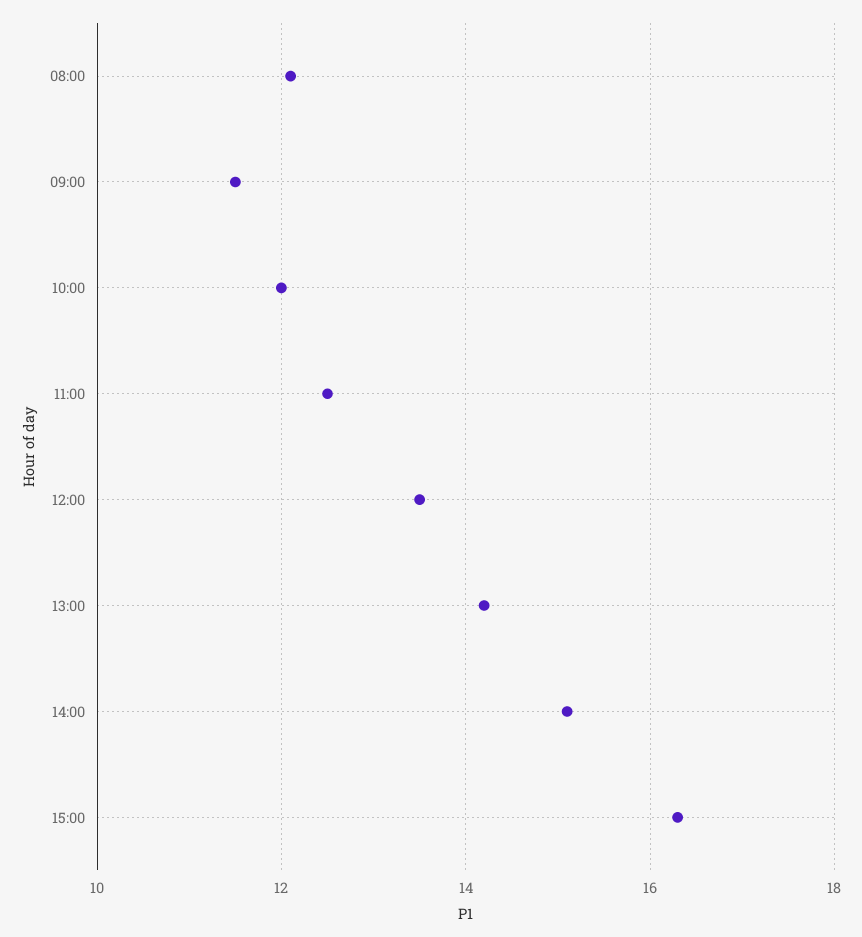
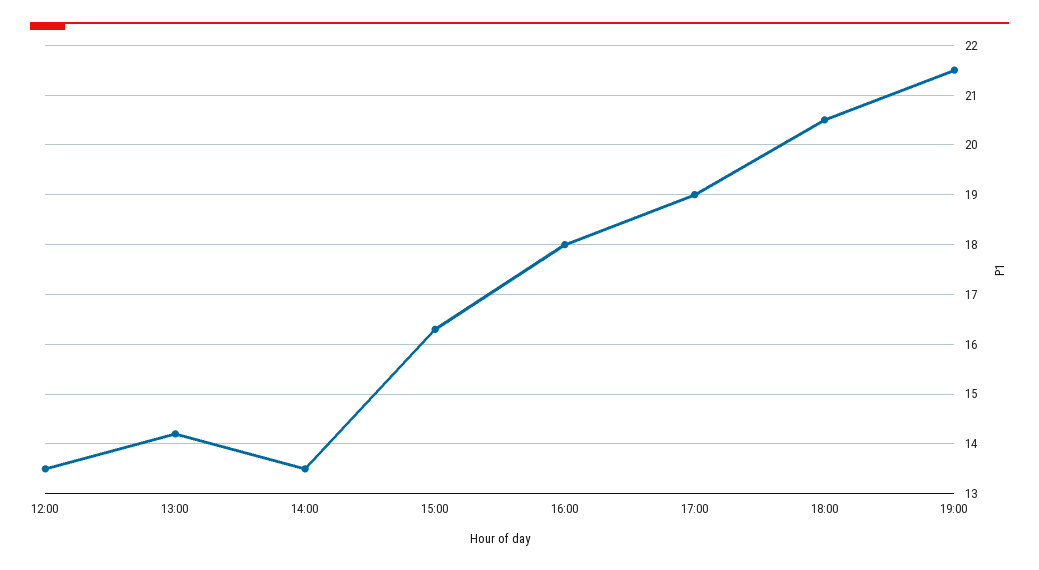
08:00: 12 -> none
09:00: 11.5 -> none
10:00: 12 -> none
11:00: 12.5 -> none
14:00: 15 -> 13.5
16:00: none -> 18
17:00: none -> 19
18:00: none -> 20.5
19:00: none -> 21.5

